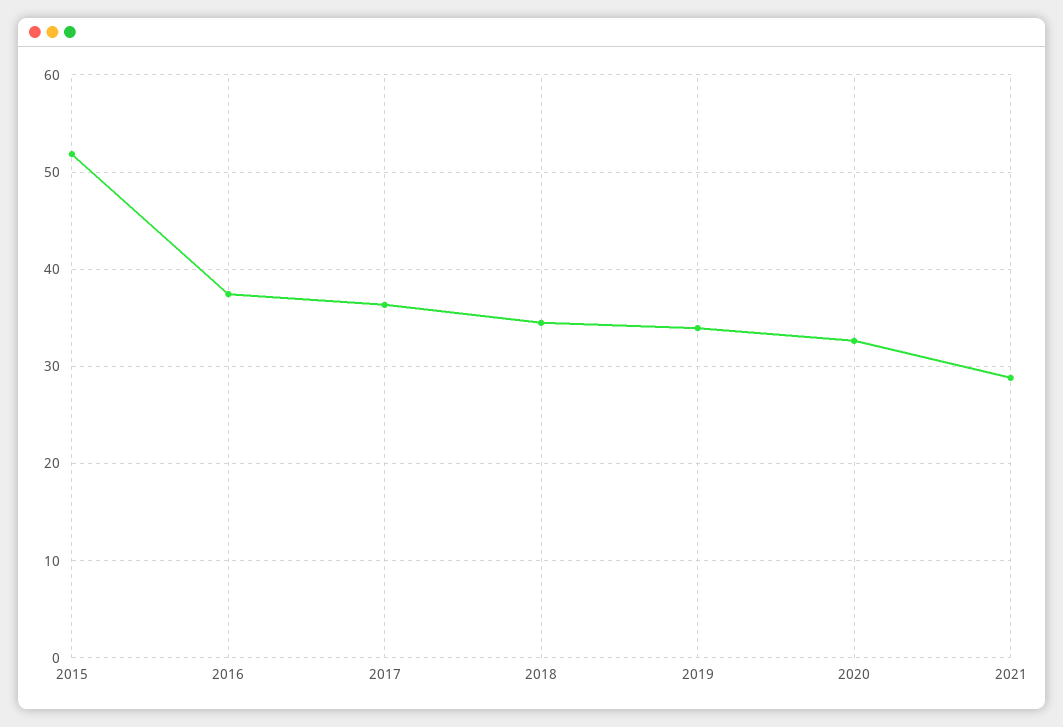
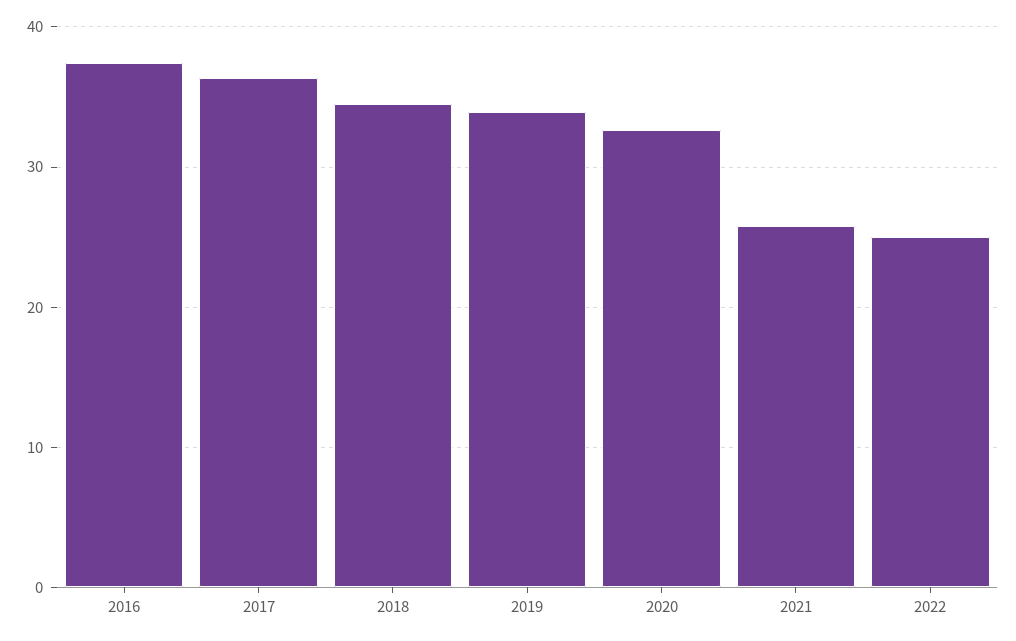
2015: 52 -> none
2021: 29 -> 26
2022: none -> 25

